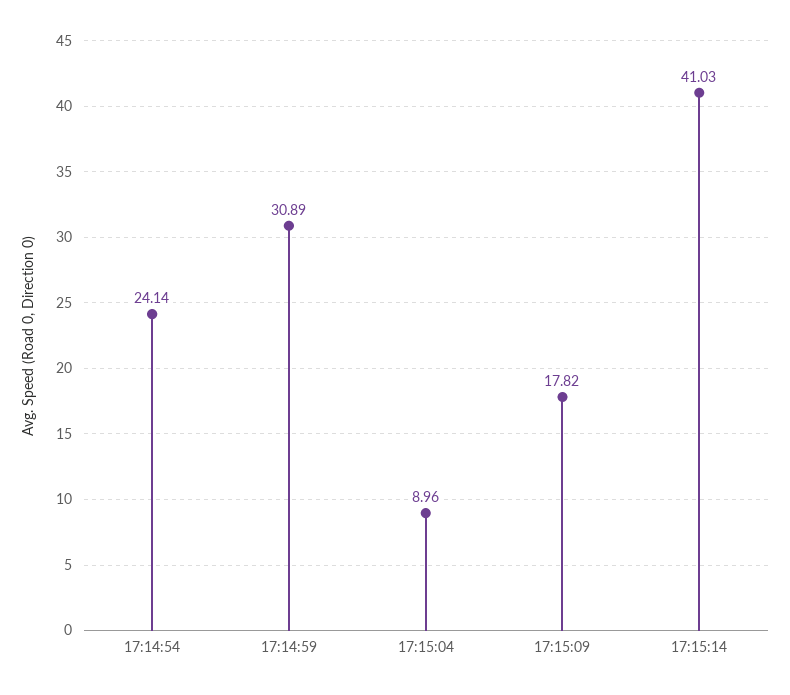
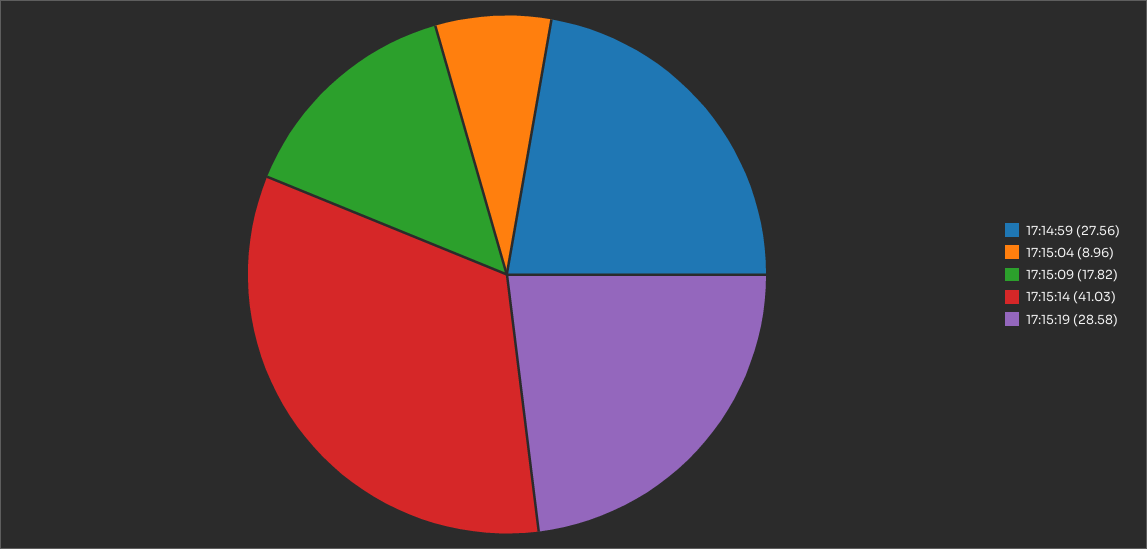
17:14:54: 24.14 -> none
17:14:59: 30.89 -> 27.56
17:15:19: none -> 28.58

